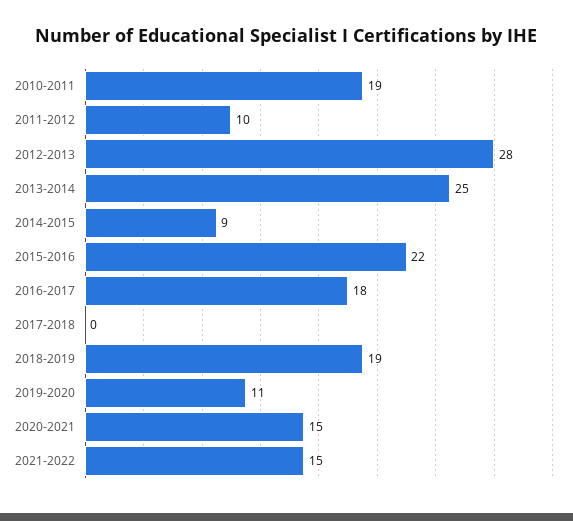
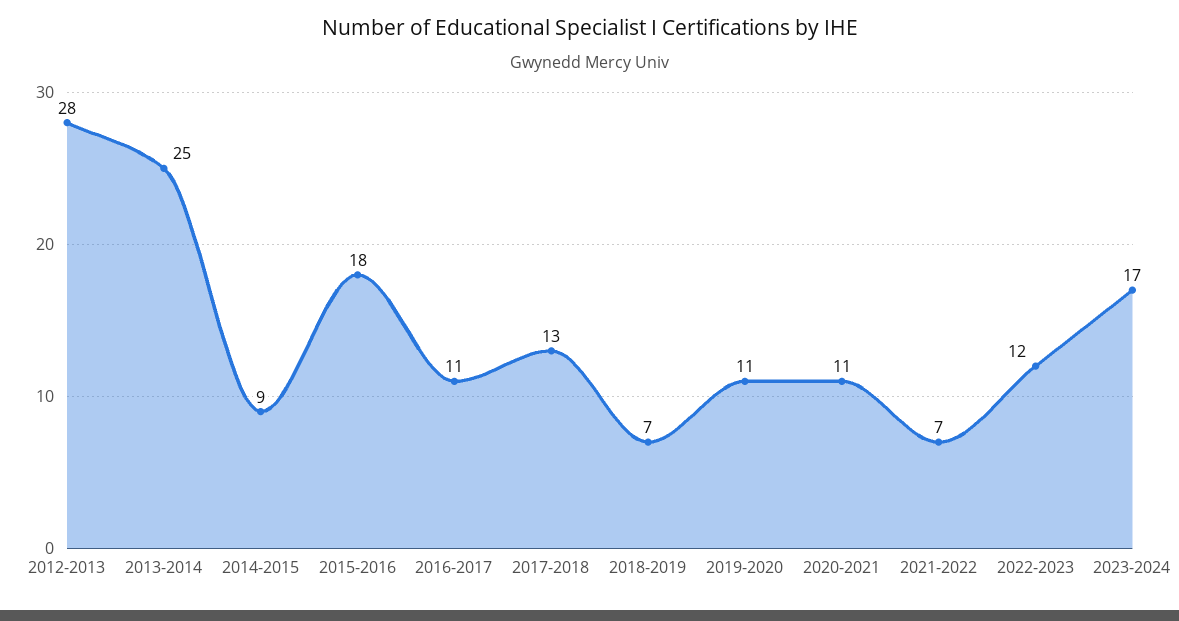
2010-2011: 19 -> none
2011-2012: 10 -> none
2015-2016: 22 -> 18
2016-2017: 18 -> 11
2017-2018: 0 -> 13
2018-2019: 19 -> 7
2020-2021: 15 -> 11
2021-2022: 15 -> 7
2022-2023: none -> 12
2023-2024: none -> 17

